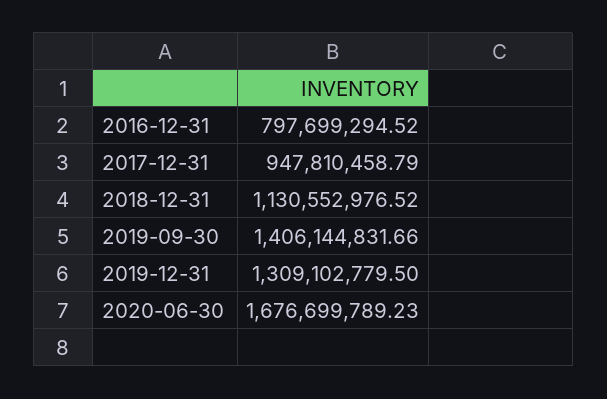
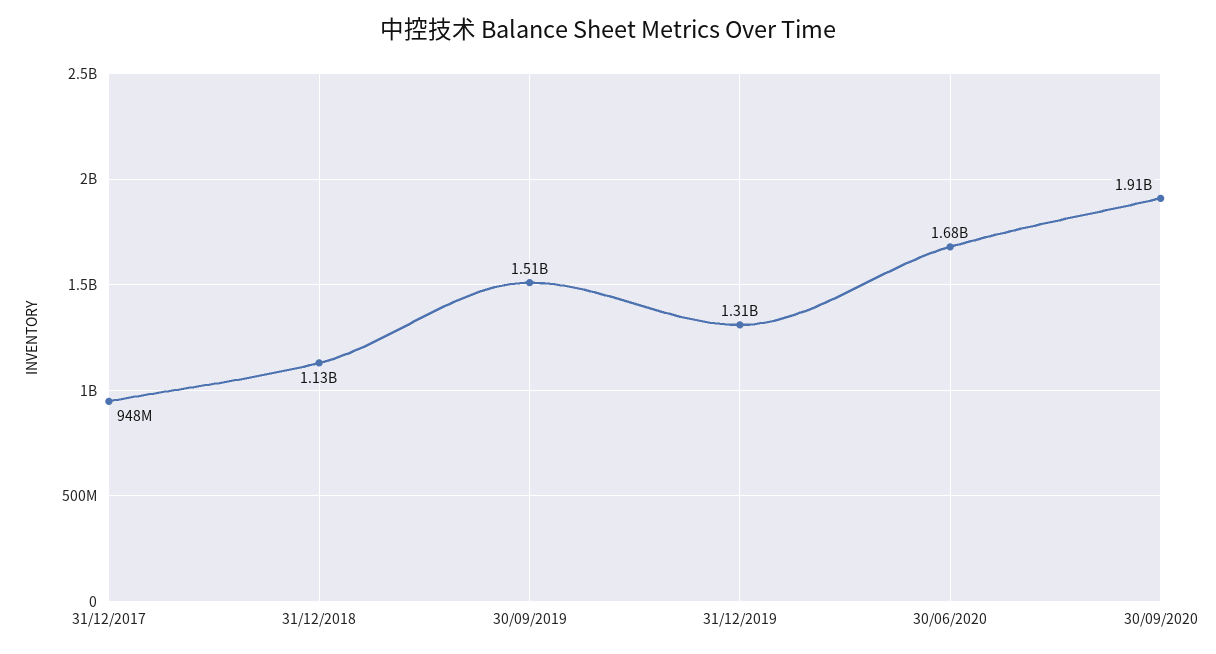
2016-12-31: 797699294.52 -> none
2019-09-30: 1406144831.66 -> 1510000000
30/09/2020: none -> 1910000000

